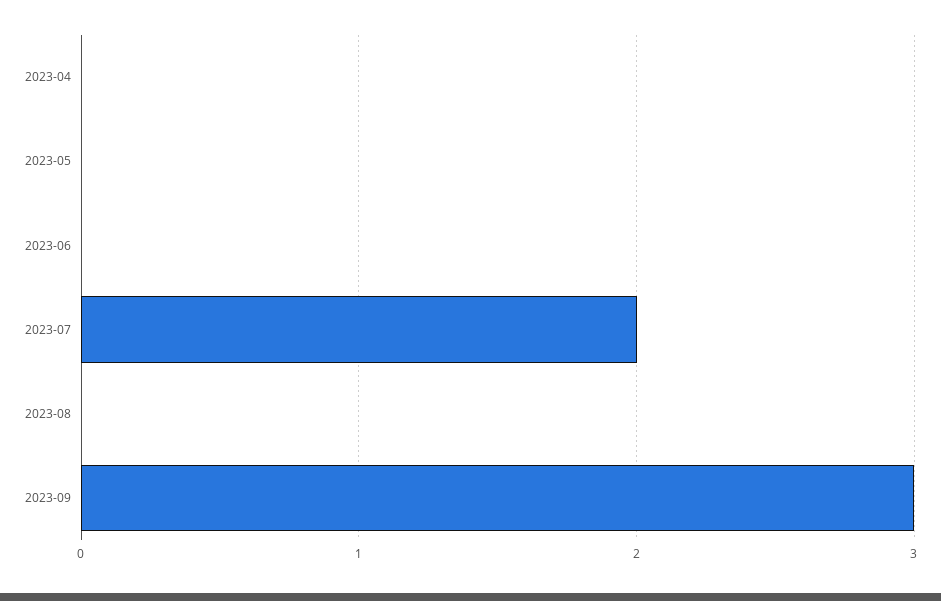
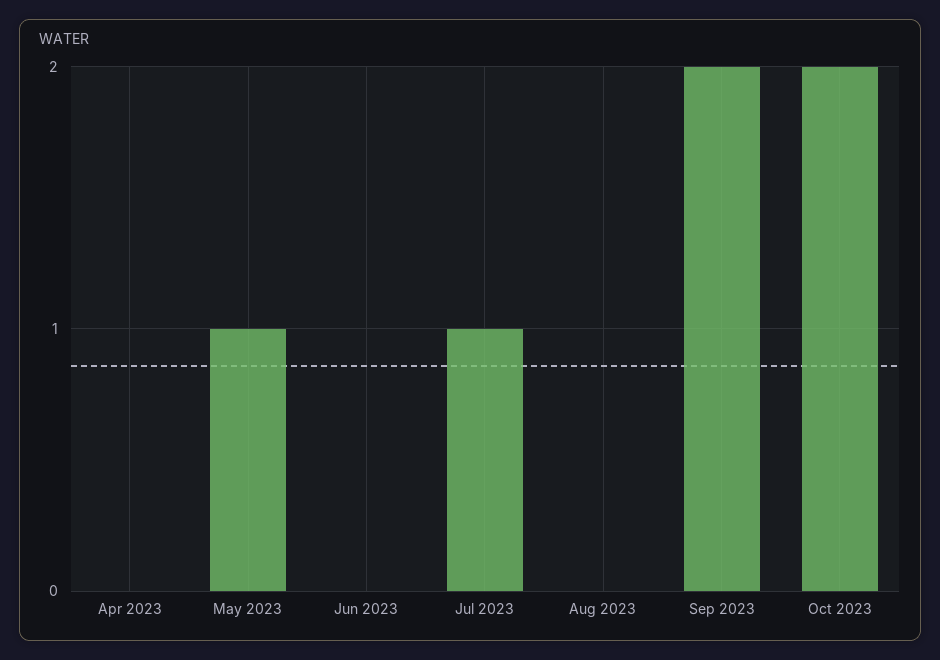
2023-05: 0 -> 1
2023-07: 2 -> 1
2023-09: 3 -> 2
Oct 2023: none -> 2

